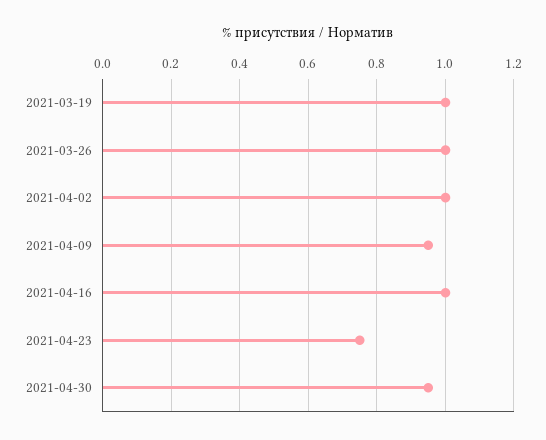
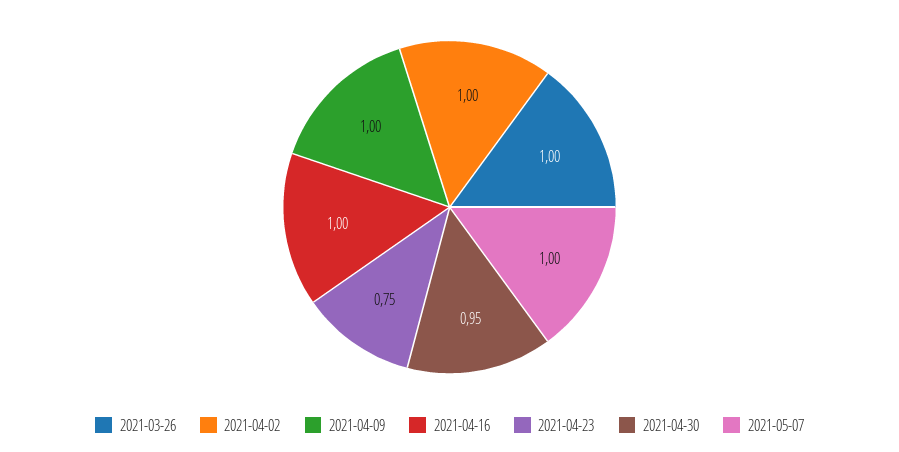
2021-03-19: 1 -> none
2021-04-09: 0.95 -> 1
2021-05-07: none -> 1

